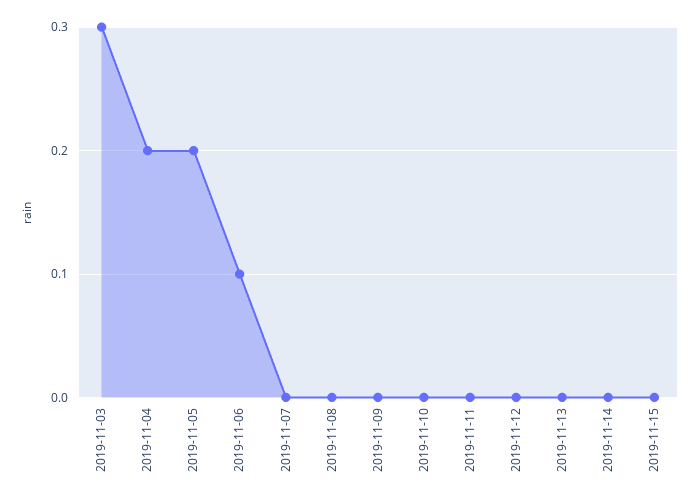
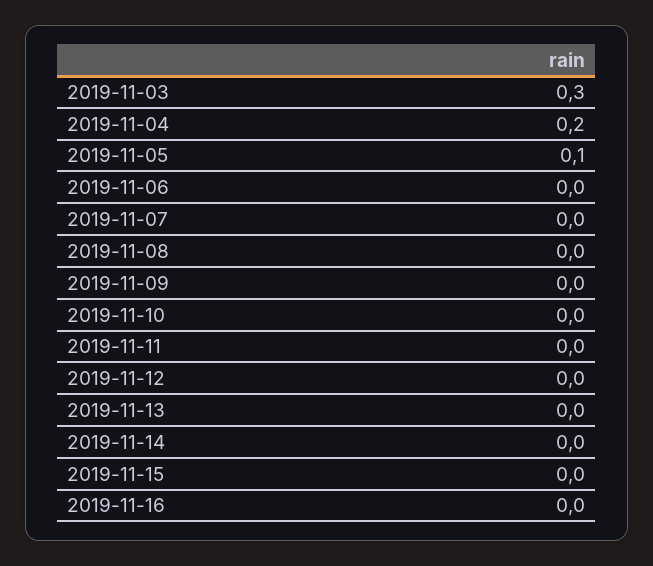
2019-11-05: 0.2 -> 0.1
2019-11-06: 0.1 -> 0
2019-11-16: none -> 0

